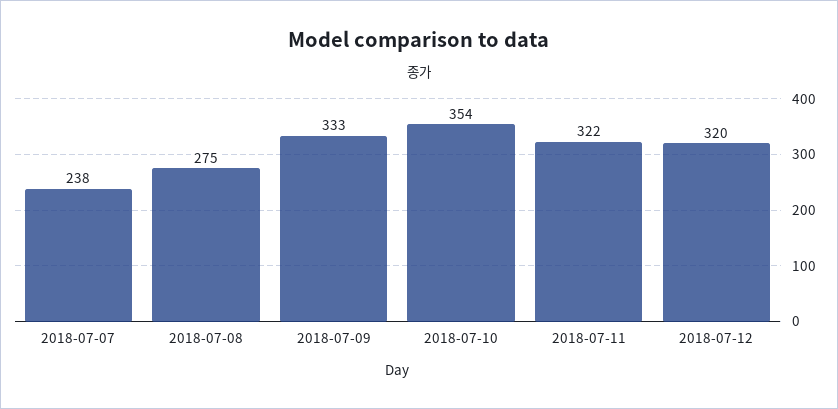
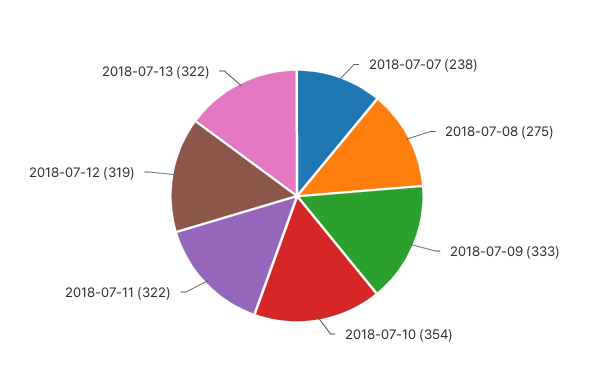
2018-07-12: 320 -> 319
2018-07-13: none -> 322

